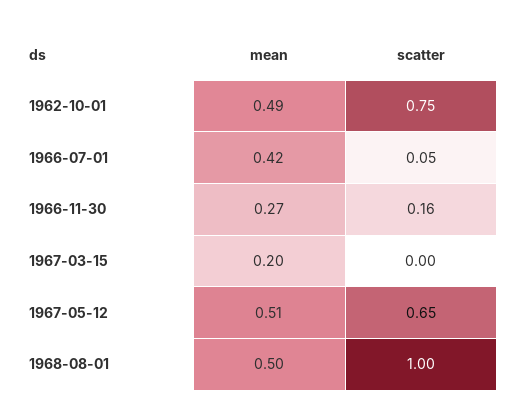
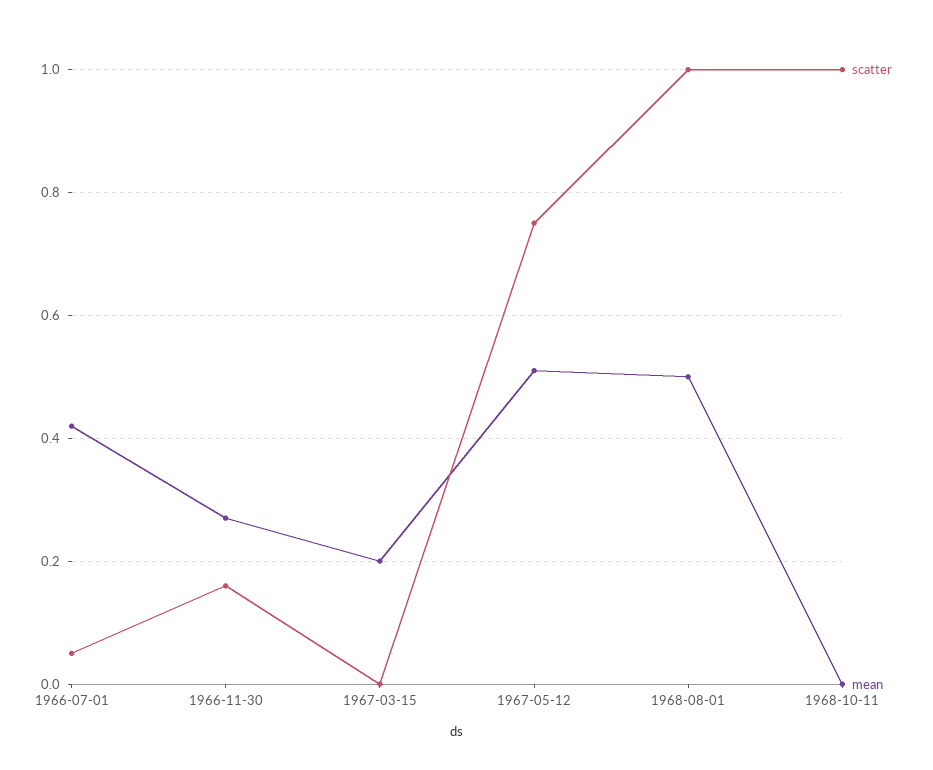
mean, 1962-10-01: 0.49 -> none
scatter, 1962-10-01: 0.75 -> none
scatter, 1967-05-12: 0.65 -> 0.75
scatter, 1968-10-11: none -> 1
mean, 1968-10-11: none -> 0

